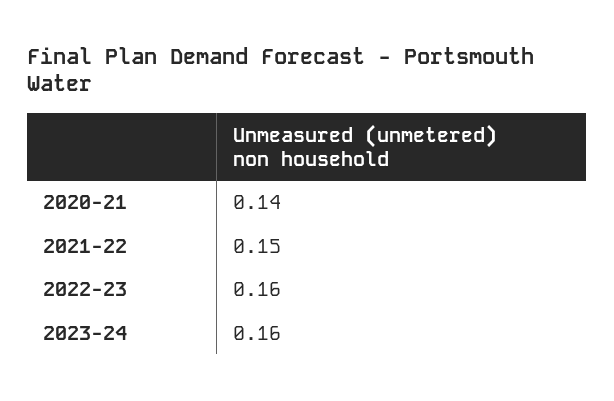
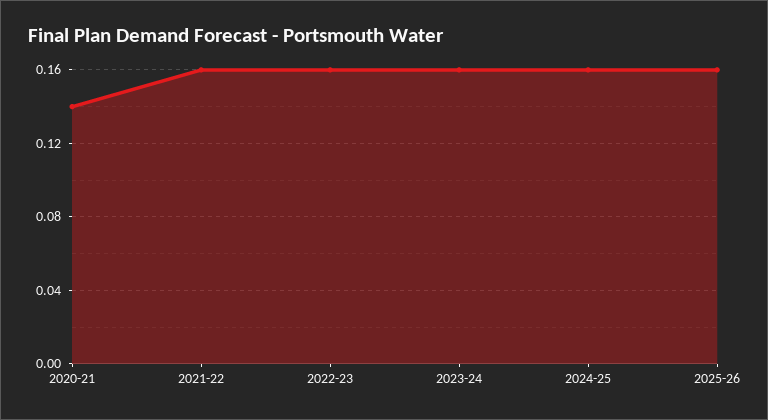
2021-22: 0.15 -> 0.16
2024-25: none -> 0.16
2025-26: none -> 0.16

